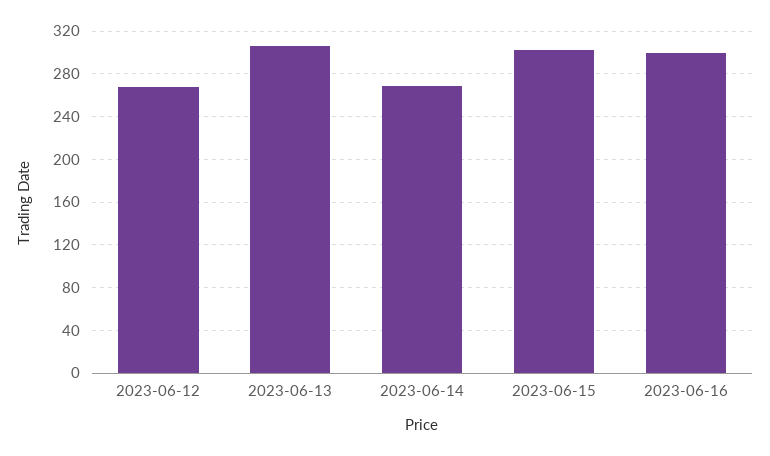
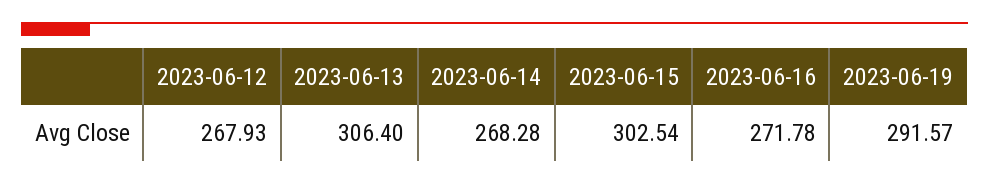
2023-06-16: 300 -> 271.78
2023-06-19: none -> 291.57

